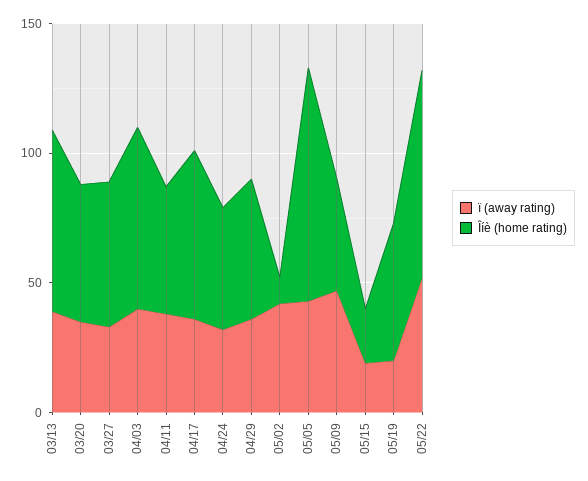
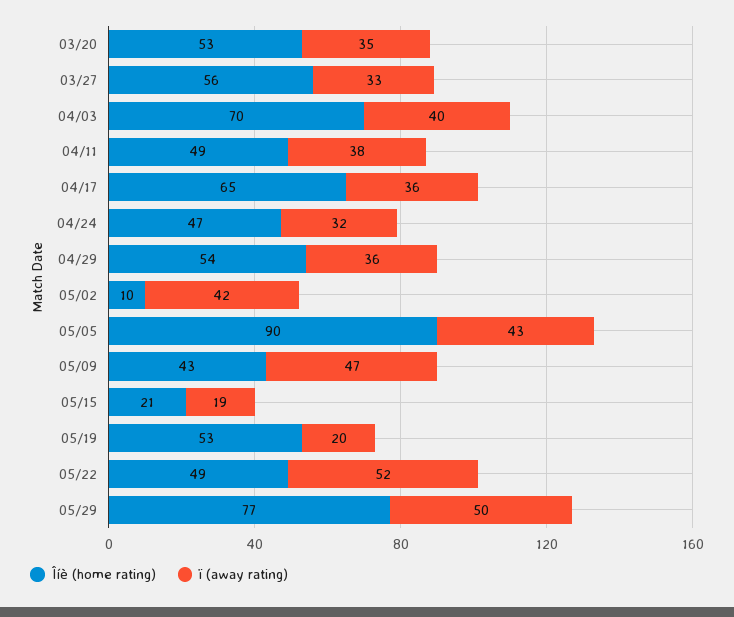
ï (away rating), 03/13: 40 -> none
Îíè (home rating), 03/13: 70 -> none
Îíè (home rating), 05/22: 80 -> 49
Îíè (home rating), 05/29: none -> 77
ï (away rating), 05/29: none -> 50

